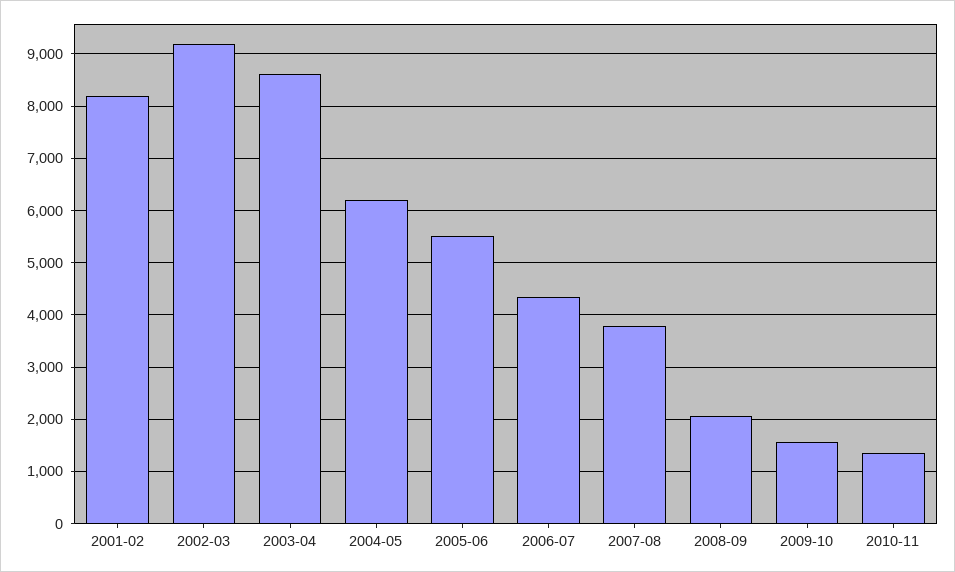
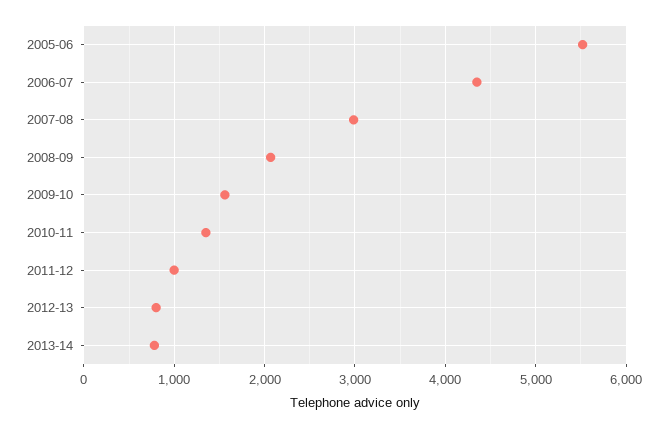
2001-02: 8200 -> none
2002-03: 9200 -> none
2003-04: 8600 -> none
2004-05: 6200 -> none
2007-08: 3800 -> 3000
2011-12: none -> 1000
2012-13: none -> 800
2013-14: none -> 800

